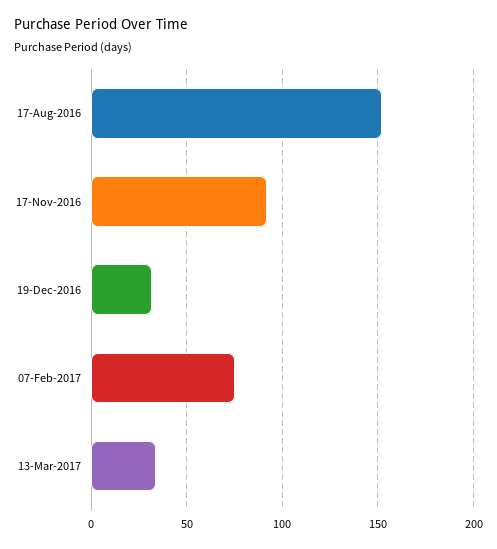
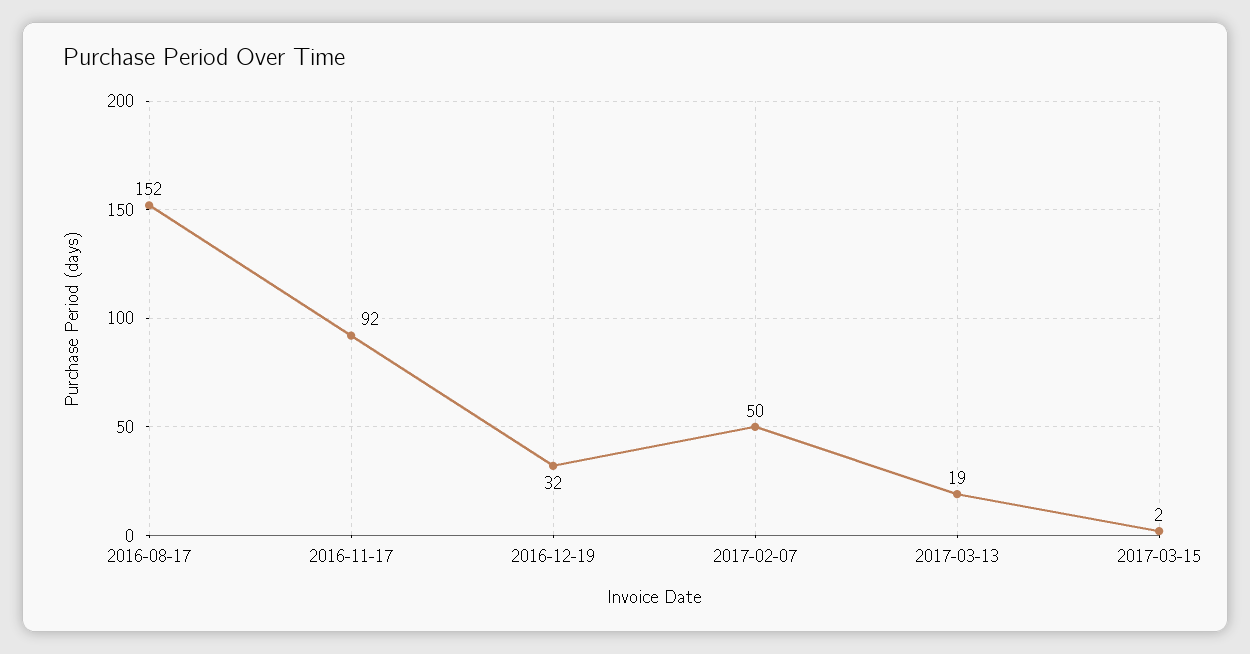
07-Feb-2017: 75 -> 50
13-Mar-2017: 35 -> 19
2017-03-15: none -> 2

